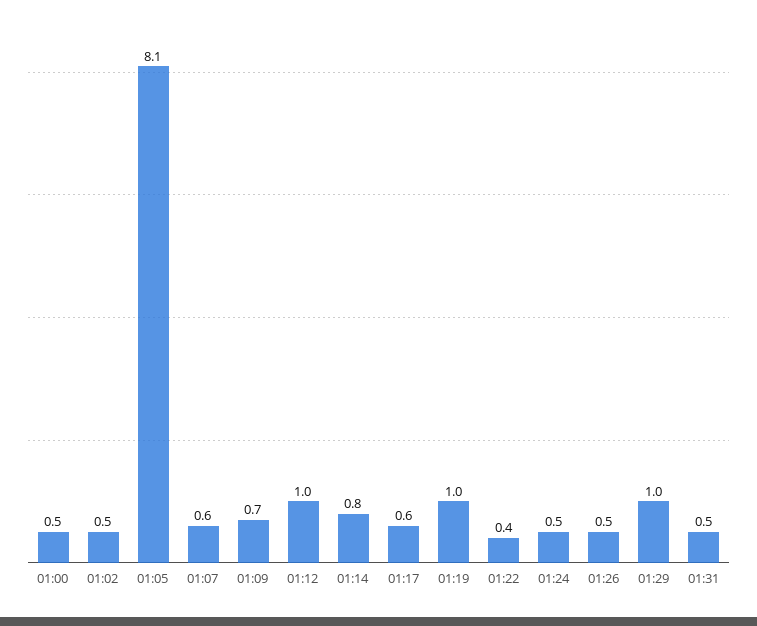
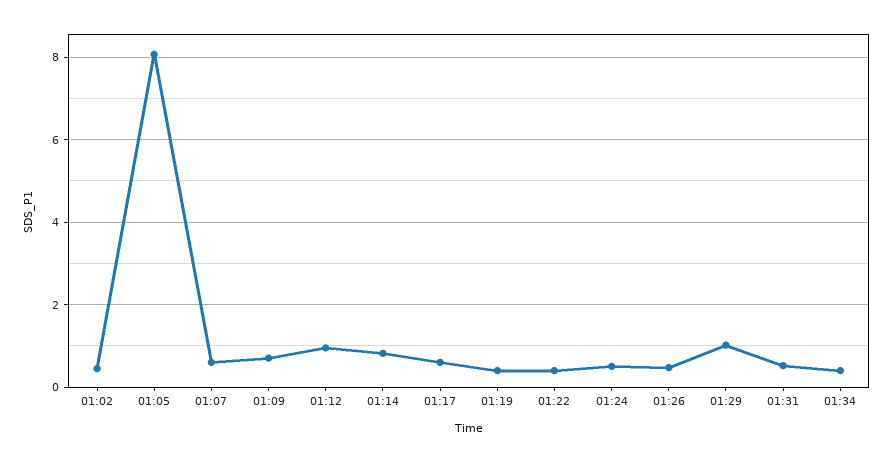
01:00: 0.5 -> none
01:19: 1 -> 0.4
01:34: none -> 0.4

